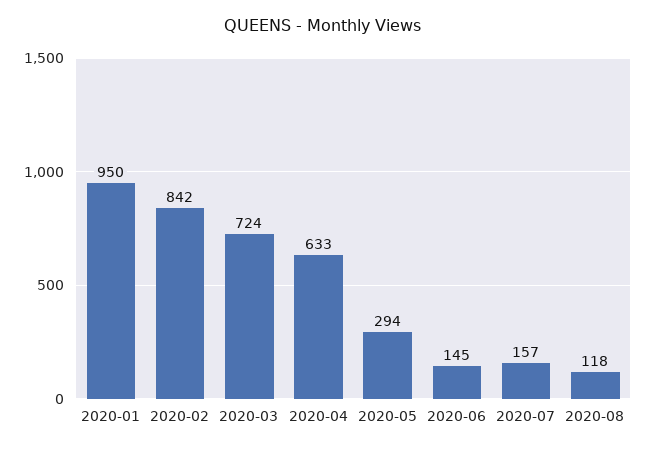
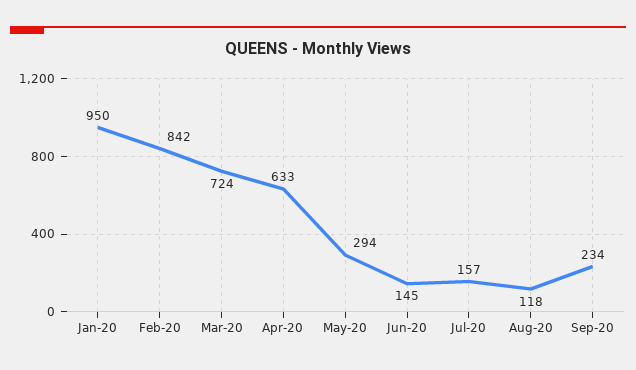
Sep-20: none -> 234

